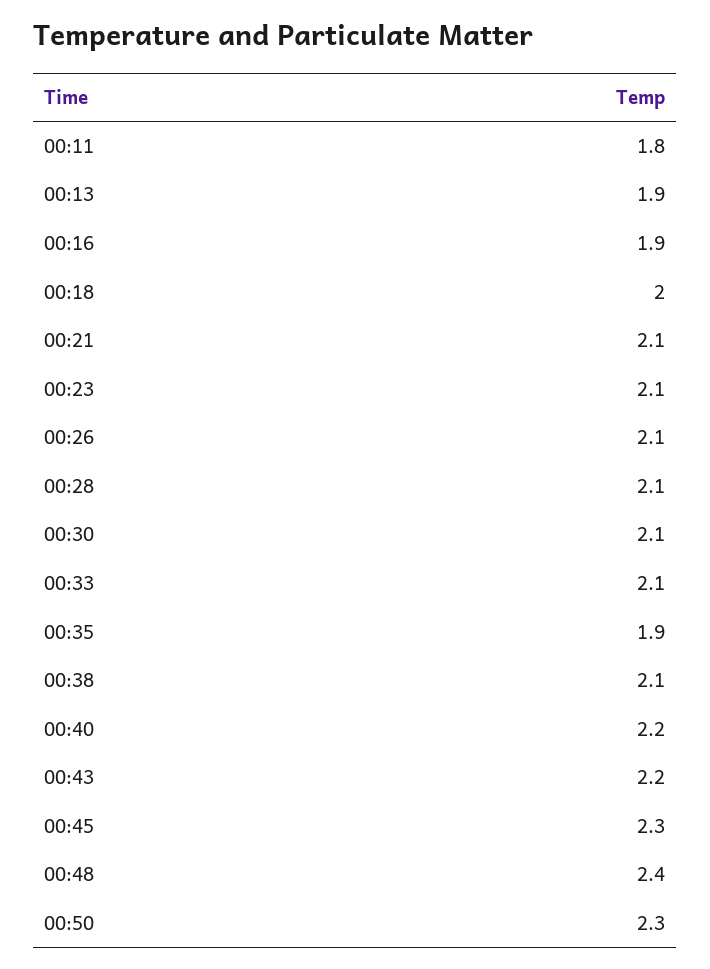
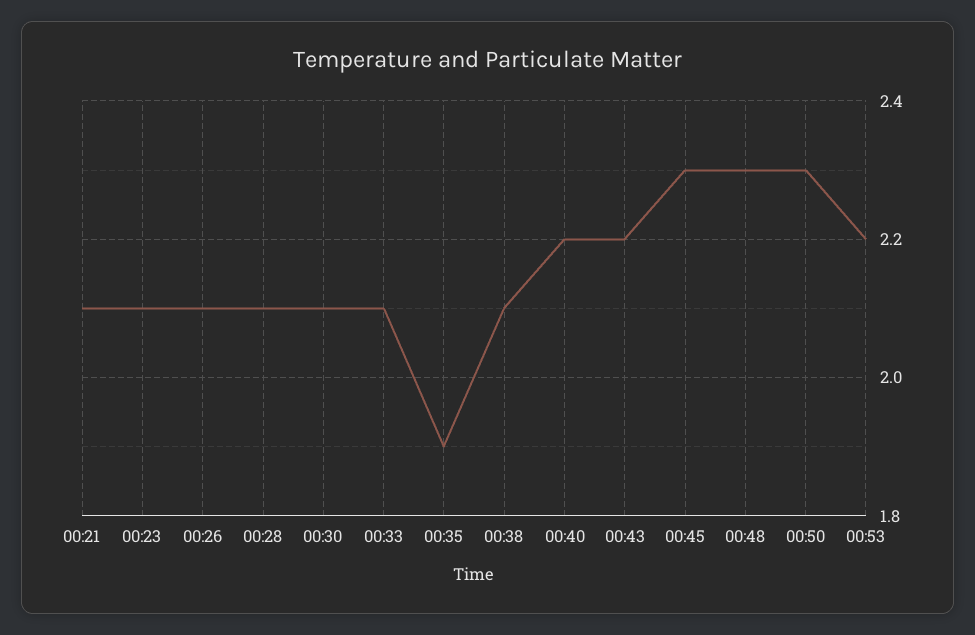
00:11: 1.8 -> none
00:13: 1.9 -> none
00:16: 1.9 -> none
00:18: 2 -> none
00:48: 2.4 -> 2.3
00:53: none -> 2.2

